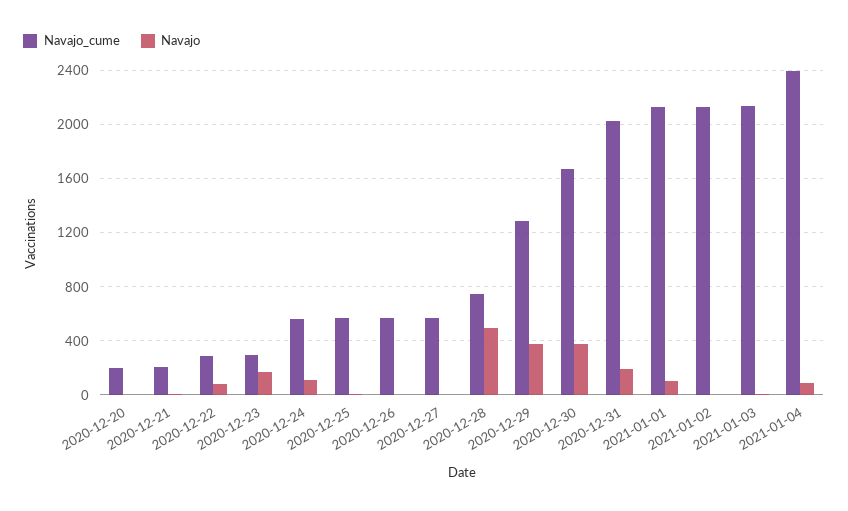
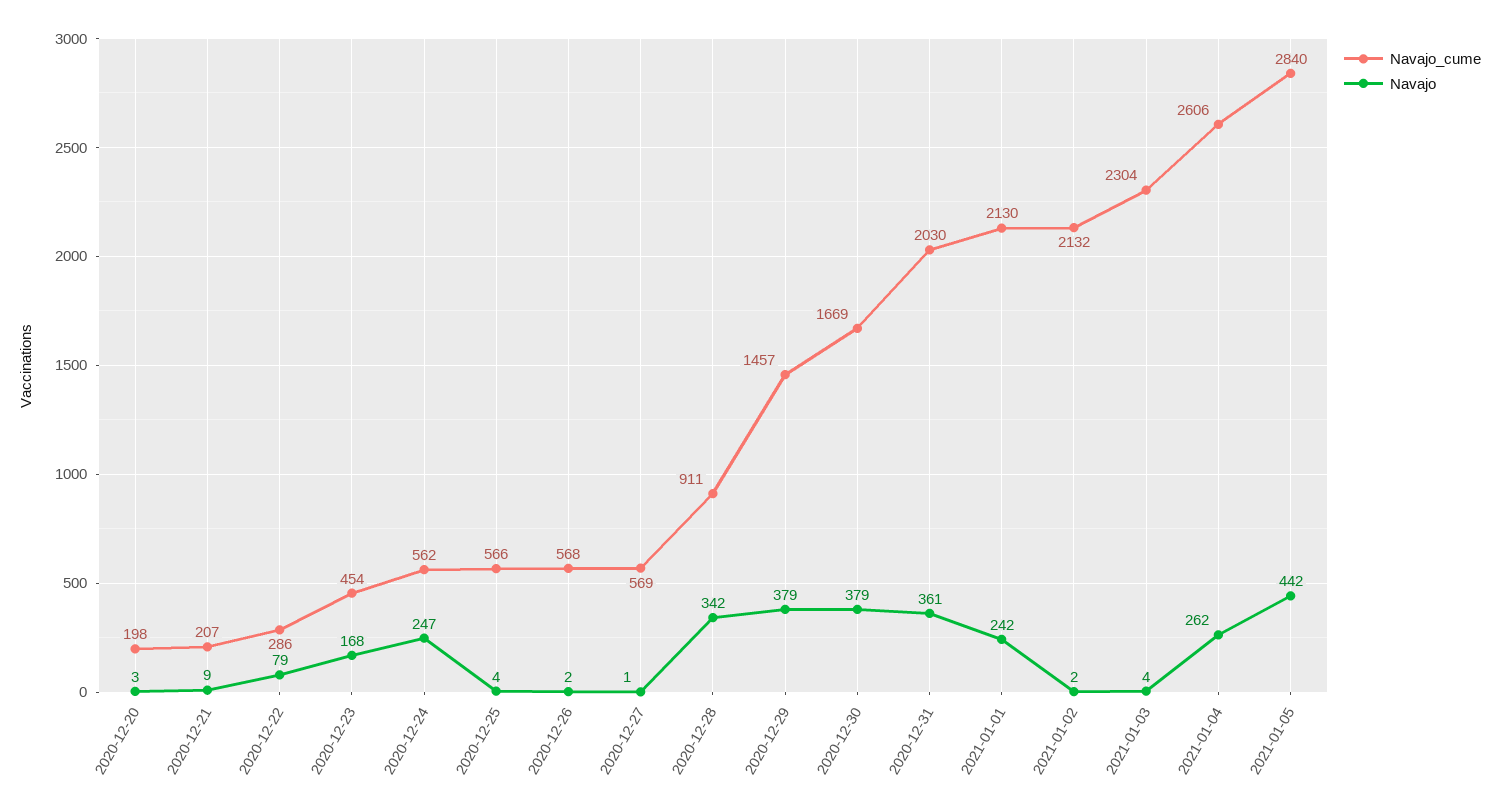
Navajo_cume, 2020-12-23: 300 -> 454
Navajo, 2020-12-24: 100 -> 247
Navajo_cume, 2020-12-28: 750 -> 911
Navajo, 2020-12-28: 500 -> 342
Navajo_cume, 2020-12-29: 1300 -> 1457
Navajo, 2020-12-31: 200 -> 361
Navajo, 2021-01-01: 100 -> 242
Navajo_cume, 2021-01-03: 2150 -> 2304
Navajo_cume, 2021-01-04: 2400 -> 2606
Navajo, 2021-01-04: 100 -> 262
Navajo_cume, 2021-01-05: none -> 2840
Navajo, 2021-01-05: none -> 442

